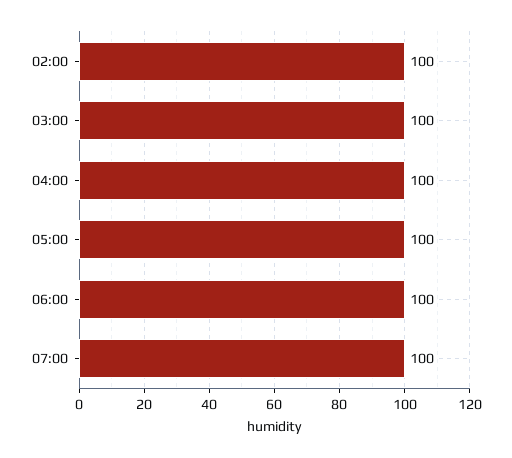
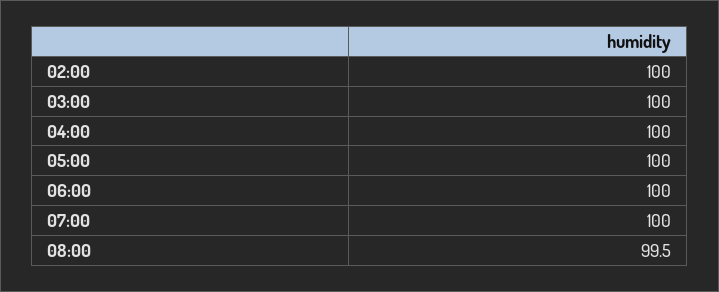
08:00: none -> 99.5

